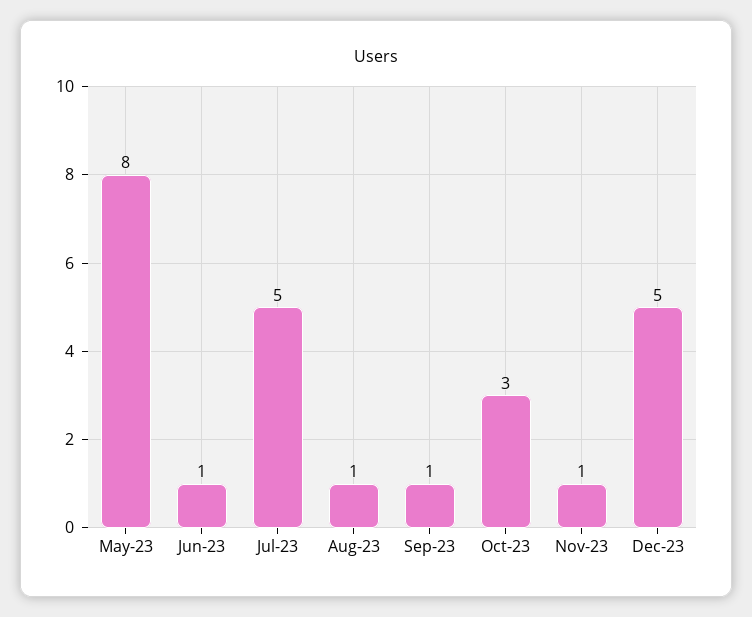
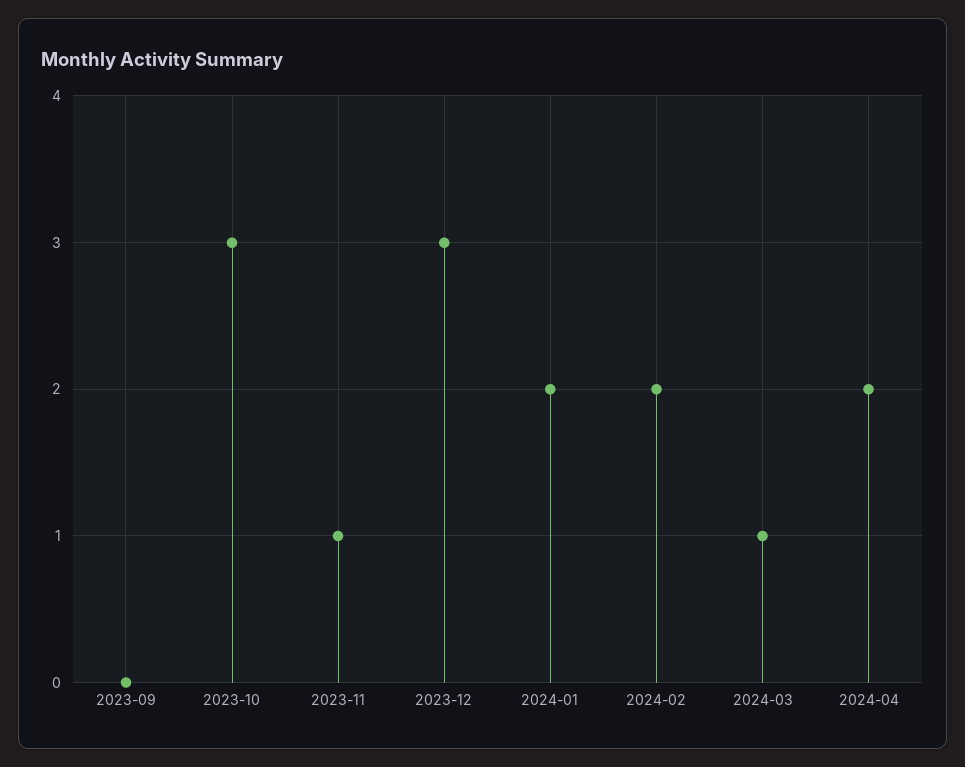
May-23: 8 -> none
Jun-23: 1 -> none
Jul-23: 5 -> none
Aug-23: 1 -> none
Sep-23: 1 -> 0
Dec-23: 5 -> 3
2024-01: none -> 2
2024-02: none -> 2
2024-03: none -> 1
2024-04: none -> 2

